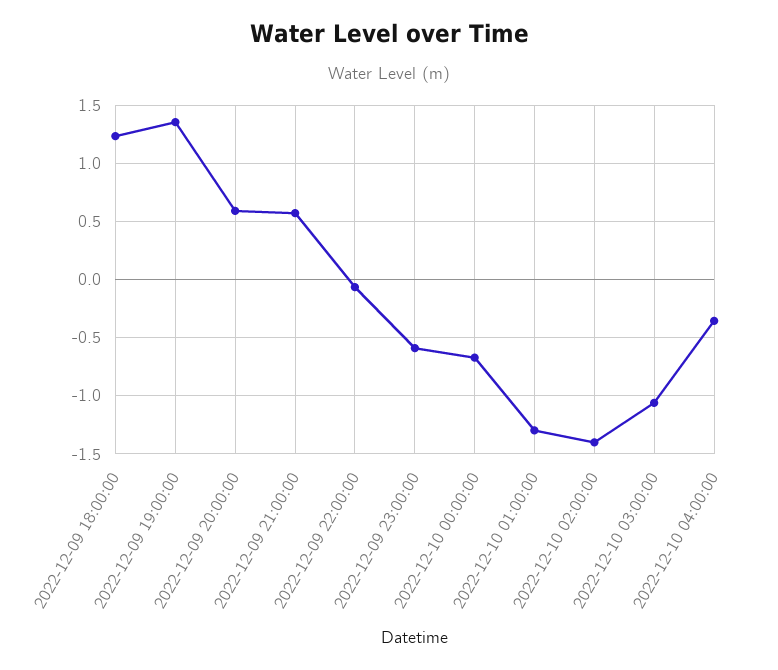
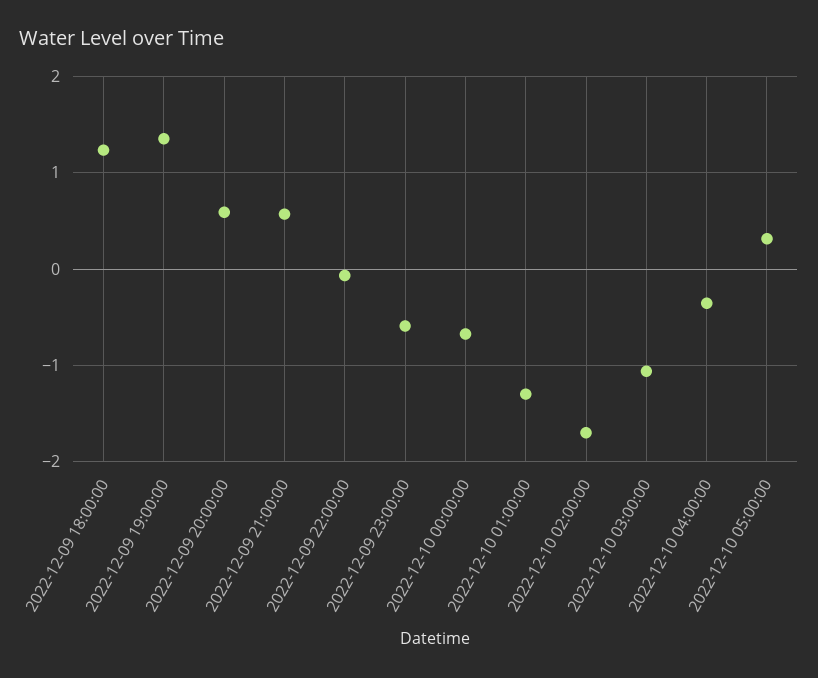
2022-12-10 02:00:00: -1.4 -> -1.7
2022-12-10 05:00:00: none -> 0.3

